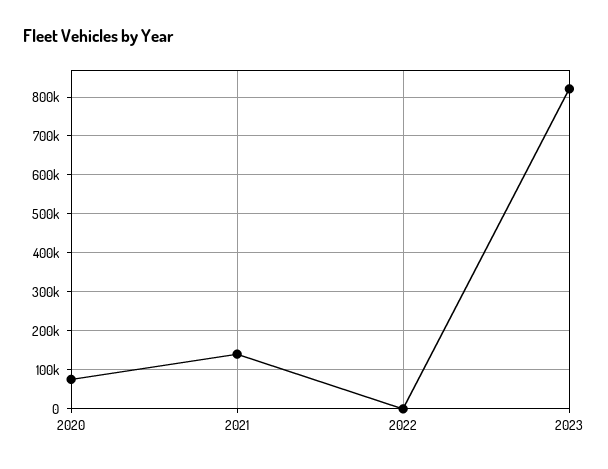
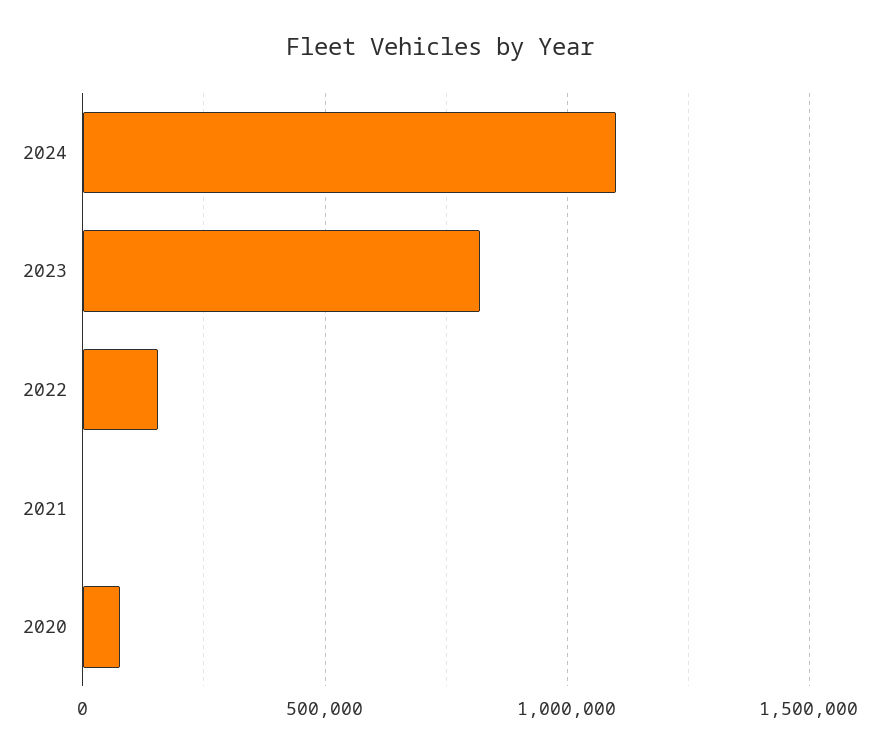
2021: 140000 -> 0
2022: 0 -> 150000
2024: none -> 1100000

